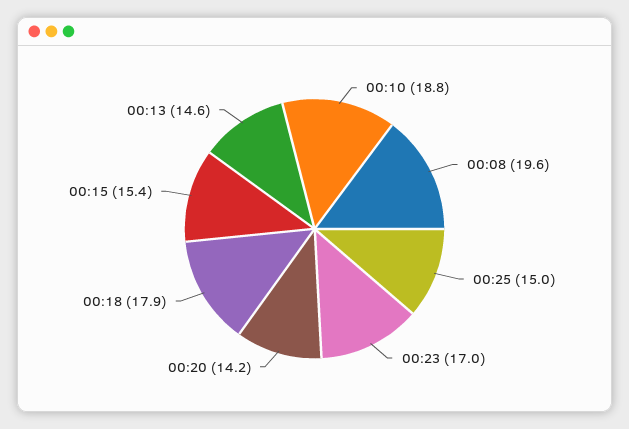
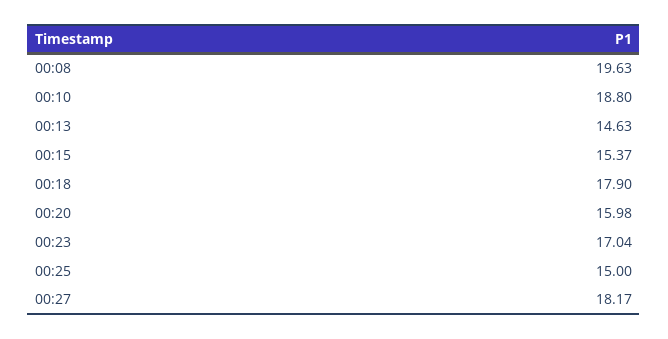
00:20: 14.2 -> 15.98
00:27: none -> 18.17

